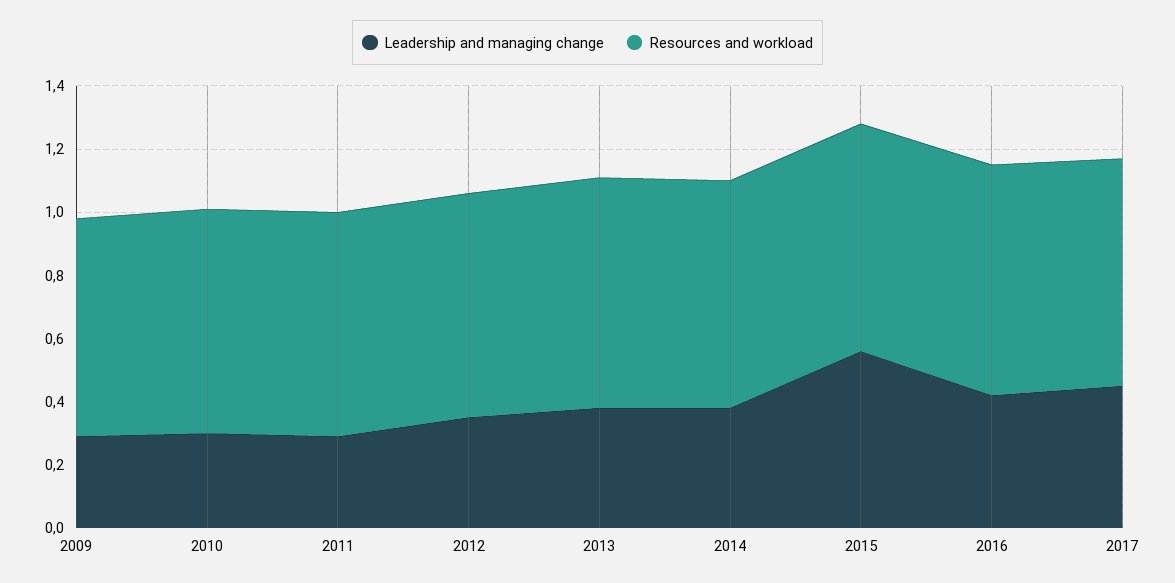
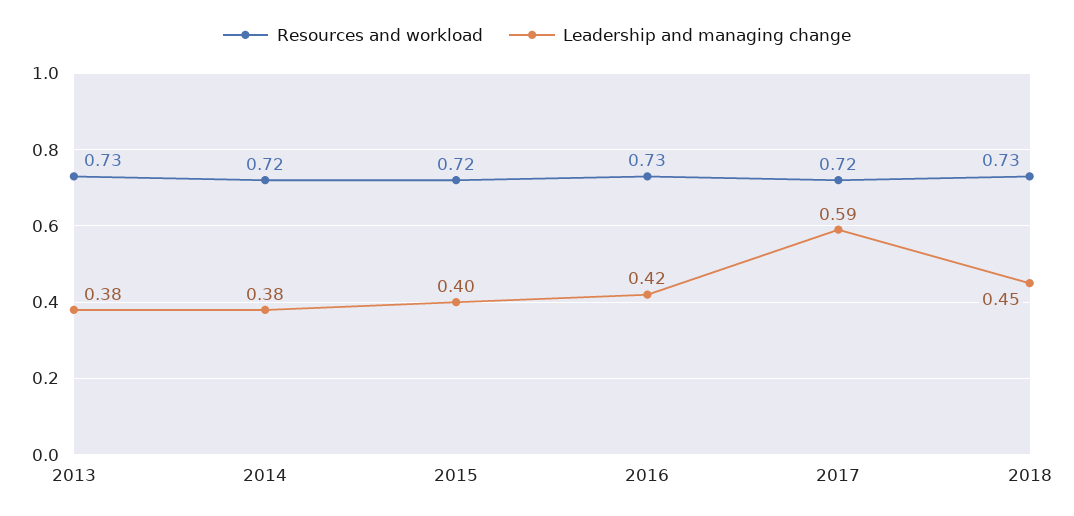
Leadership and managing change, 2009: 0.3 -> none
Resources and workload, 2009: 0.7 -> none
Leadership and managing change, 2010: 0.3 -> none
Resources and workload, 2010: 0.7 -> none
Leadership and managing change, 2011: 0.3 -> none
Resources and workload, 2011: 0.7 -> none
Leadership and managing change, 2012: 0.35 -> none
Resources and workload, 2012: 0.7 -> none
Leadership and managing change, 2015: 0.55 -> 0.4
Leadership and managing change, 2017: 0.45 -> 0.59
Resources and workload, 2018: none -> 0.73
Leadership and managing change, 2018: none -> 0.45

